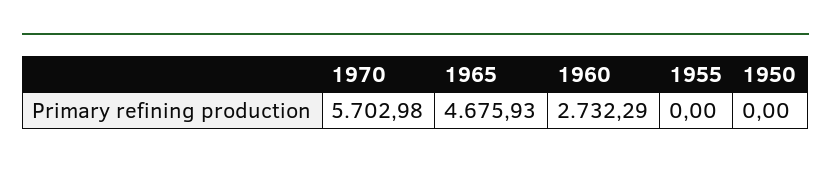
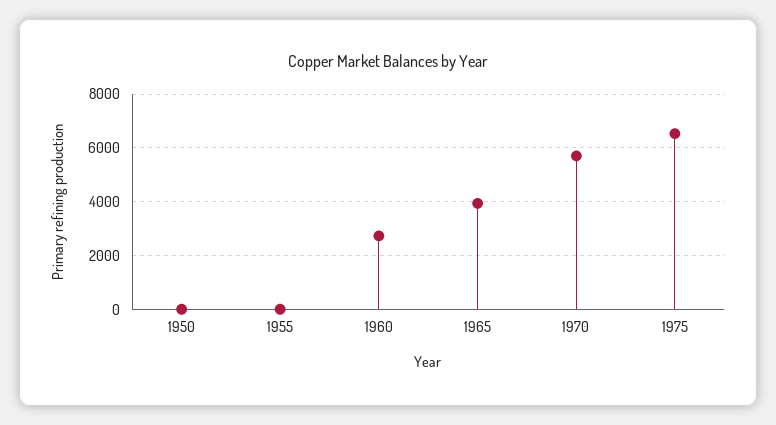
1965: 4675.93 -> 4000
1975: none -> 6500

